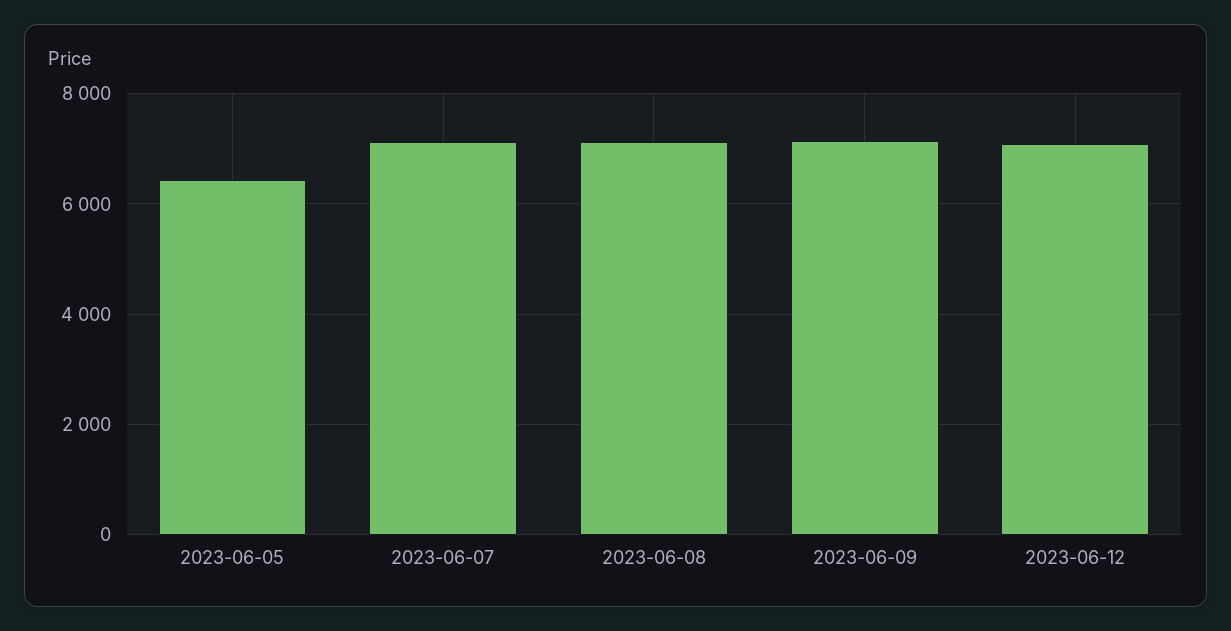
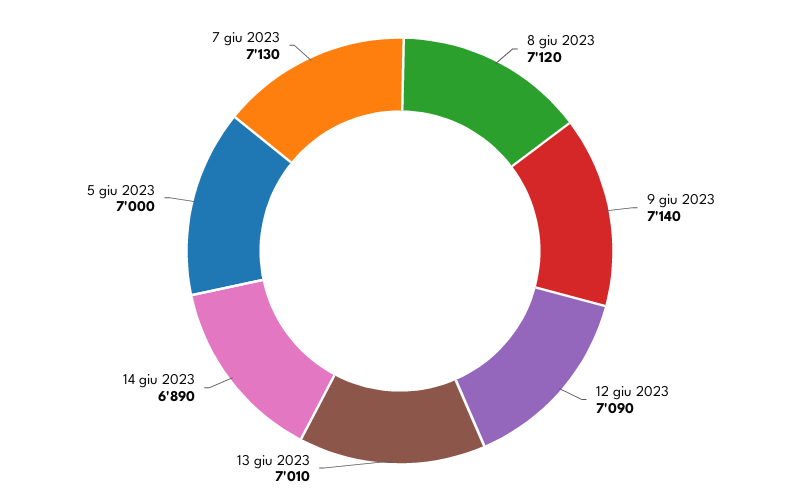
2023-06-05: 6400 -> 7000
13 giu 2023: none -> 7010
14 giu 2023: none -> 6890

